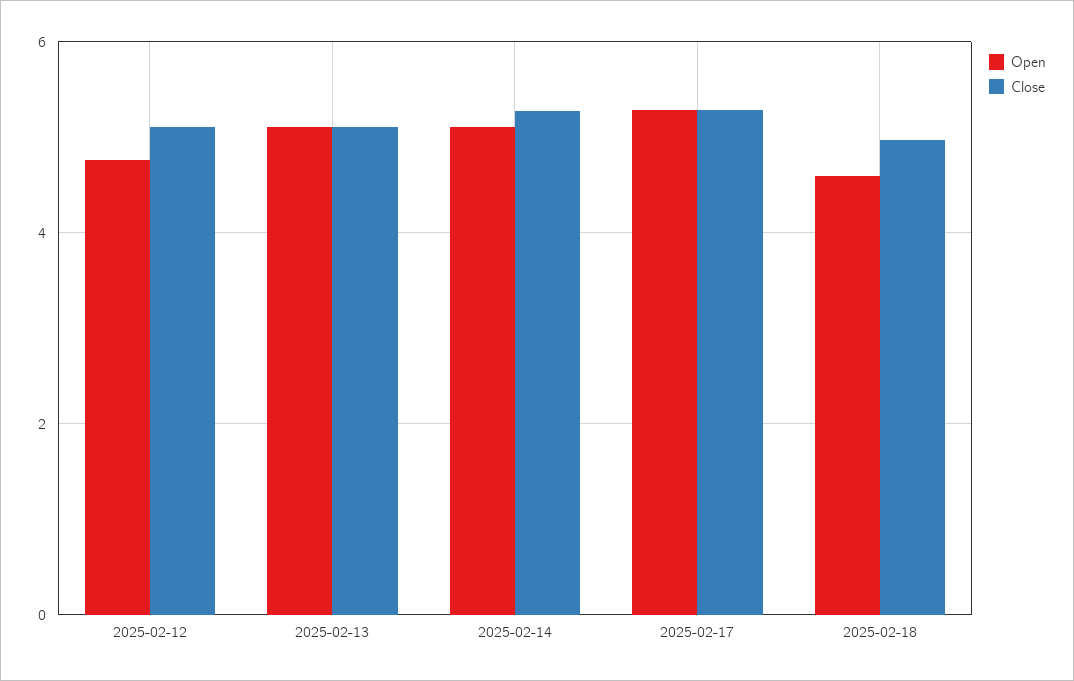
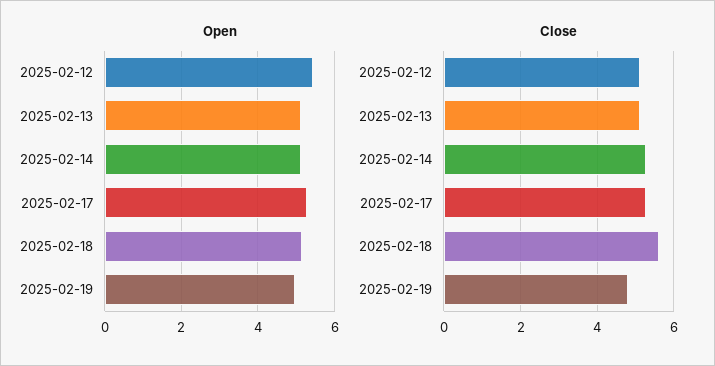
Open, 2025-02-12: 4.8 -> 5.4
Open, 2025-02-18: 4.6 -> 5.2
Close, 2025-02-18: 5 -> 5.6
Open, 2025-02-19: none -> 5
Close, 2025-02-19: none -> 4.8

